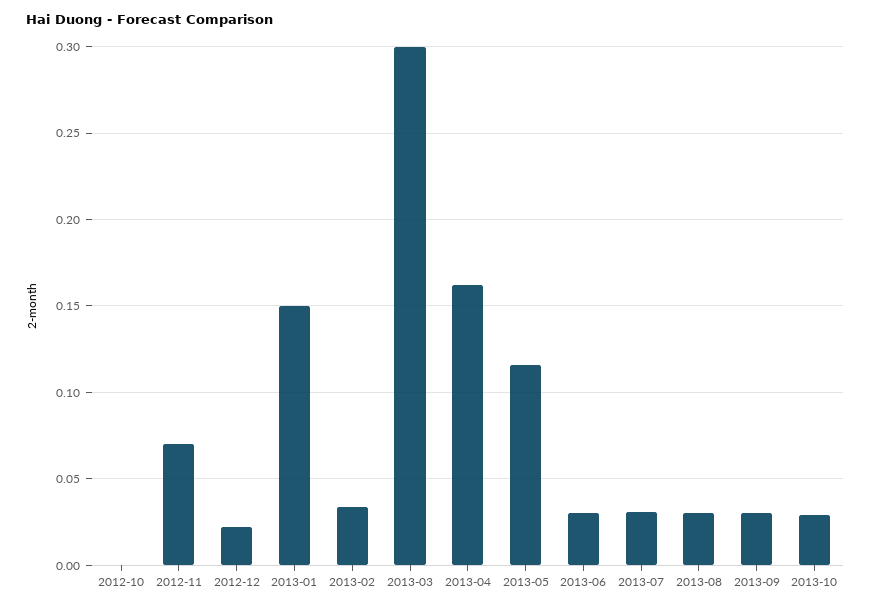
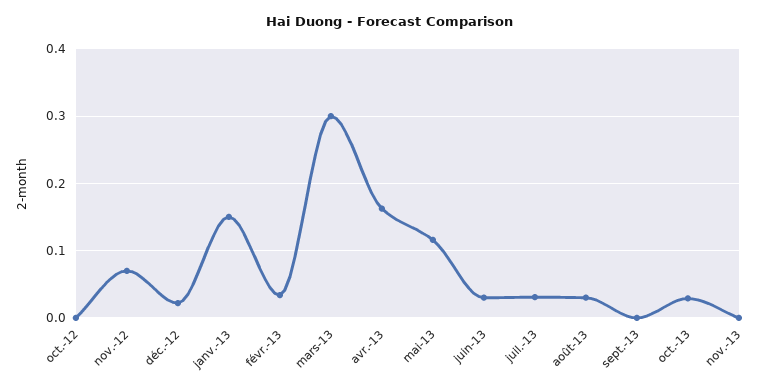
2013-09: 0.03 -> 0
nov.-13: none -> 0

